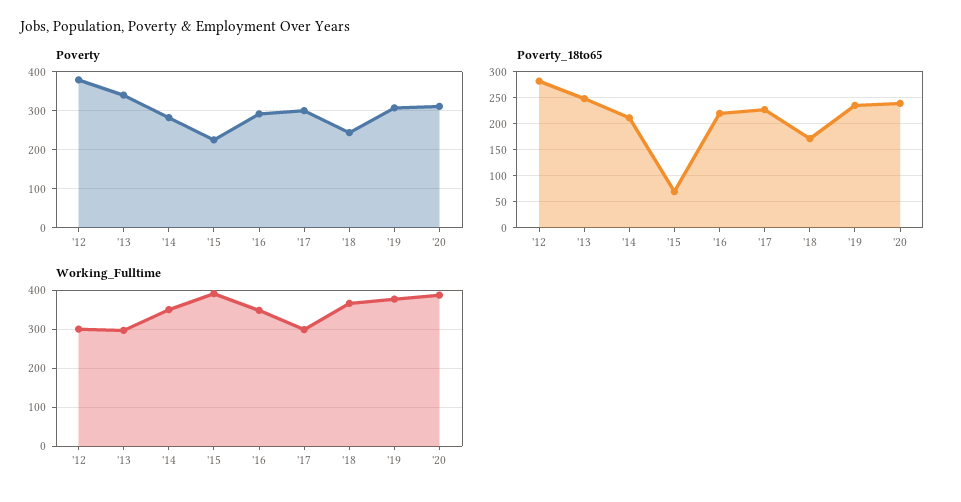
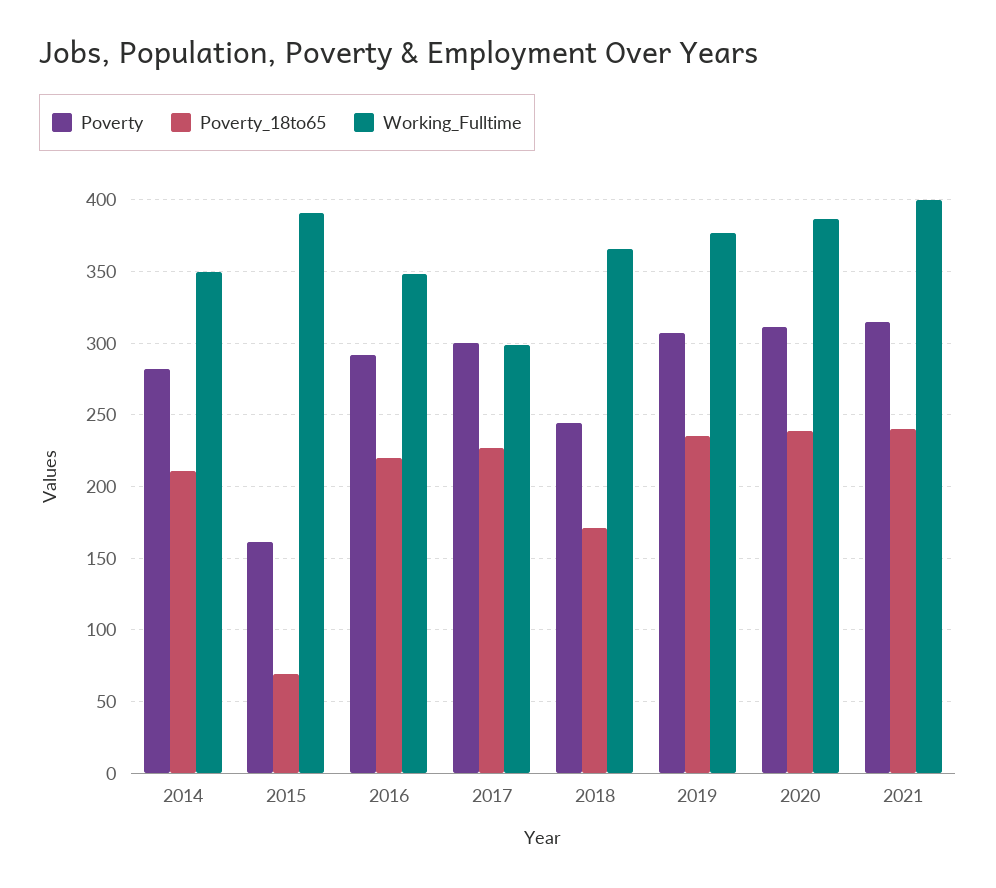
Poverty, '12: 380 -> none
Poverty, '13: 340 -> none
Poverty, '15: 220 -> 160
Poverty_18to65, '12: 275 -> none
Poverty_18to65, '13: 250 -> none
Working_Fulltime, '12: 300 -> none
Working_Fulltime, '13: 300 -> none
Poverty, 2021: none -> 315
Poverty_18to65, 2021: none -> 240
Working_Fulltime, 2021: none -> 400

